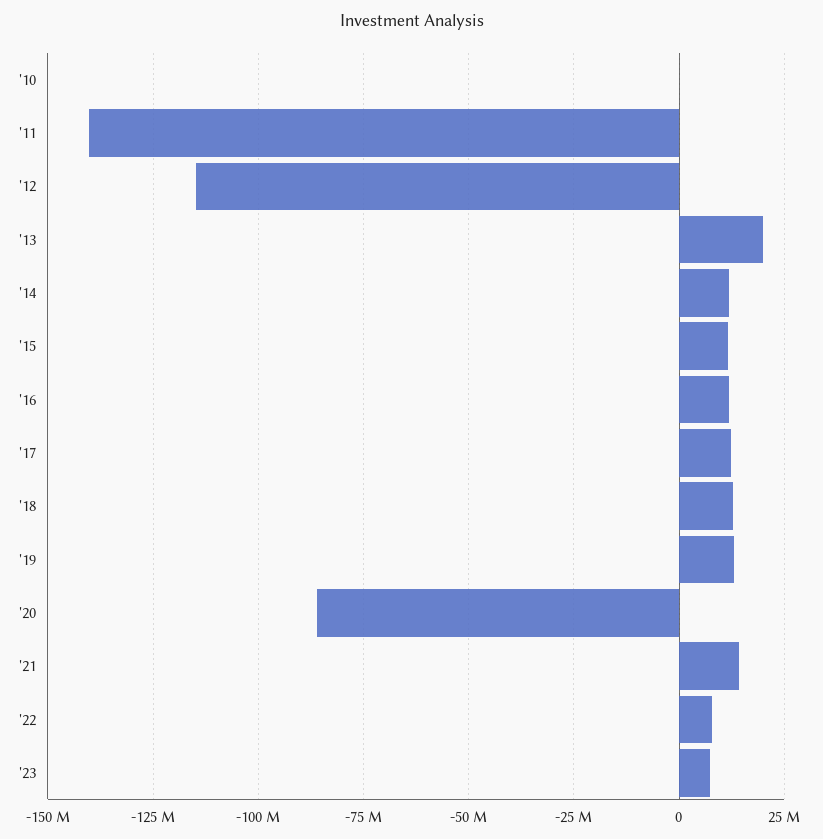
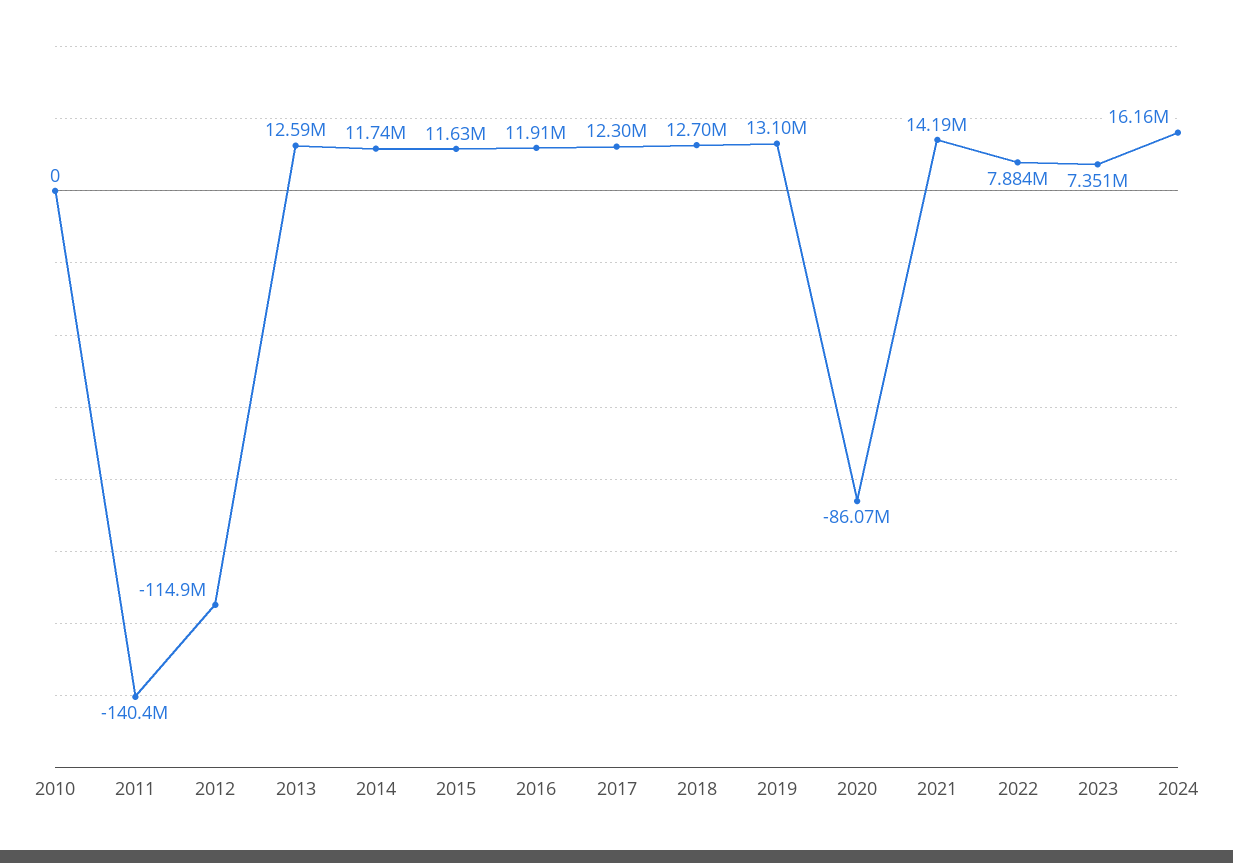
'13: 20000000 -> 12590000
2024: none -> 16160000

